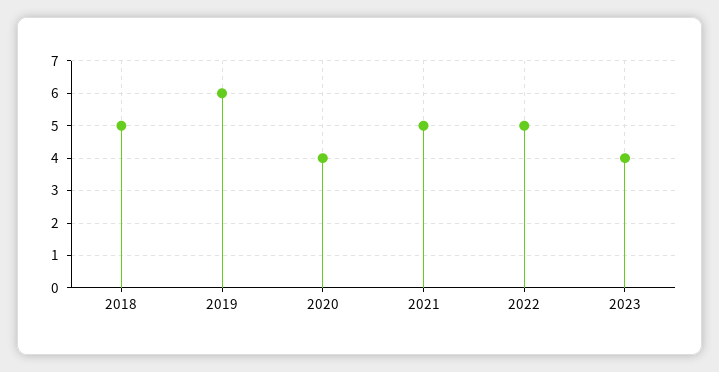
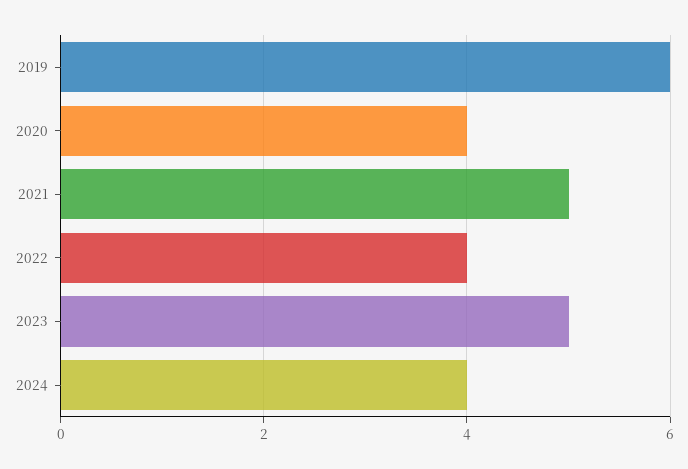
2018: 5 -> none
2022: 5 -> 4
2023: 4 -> 5
2024: none -> 4

